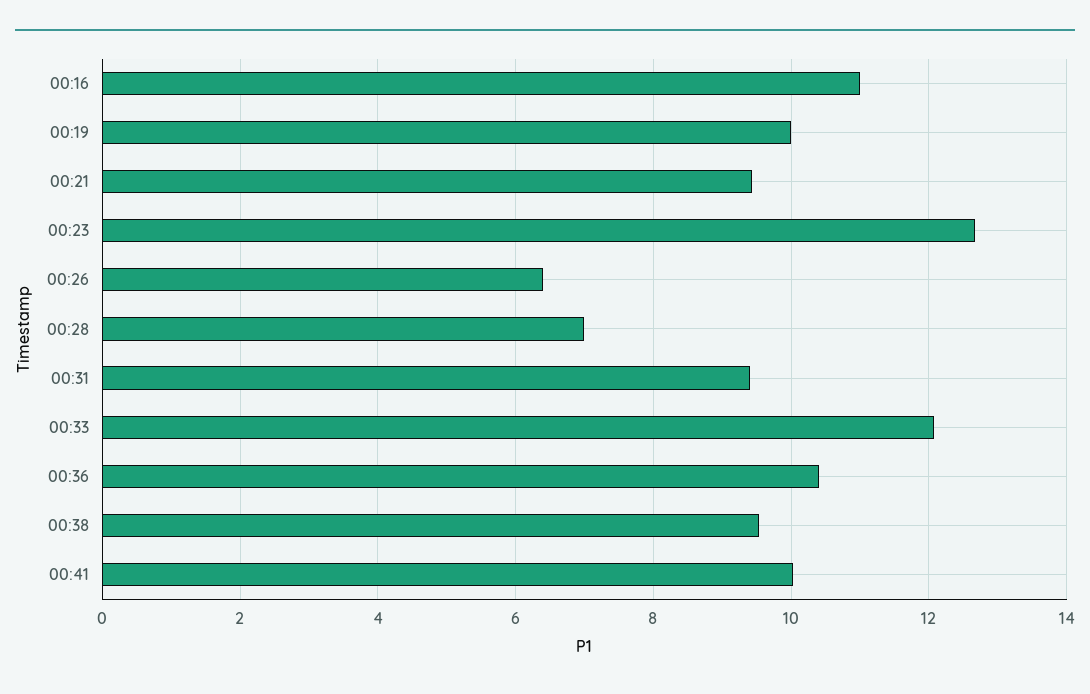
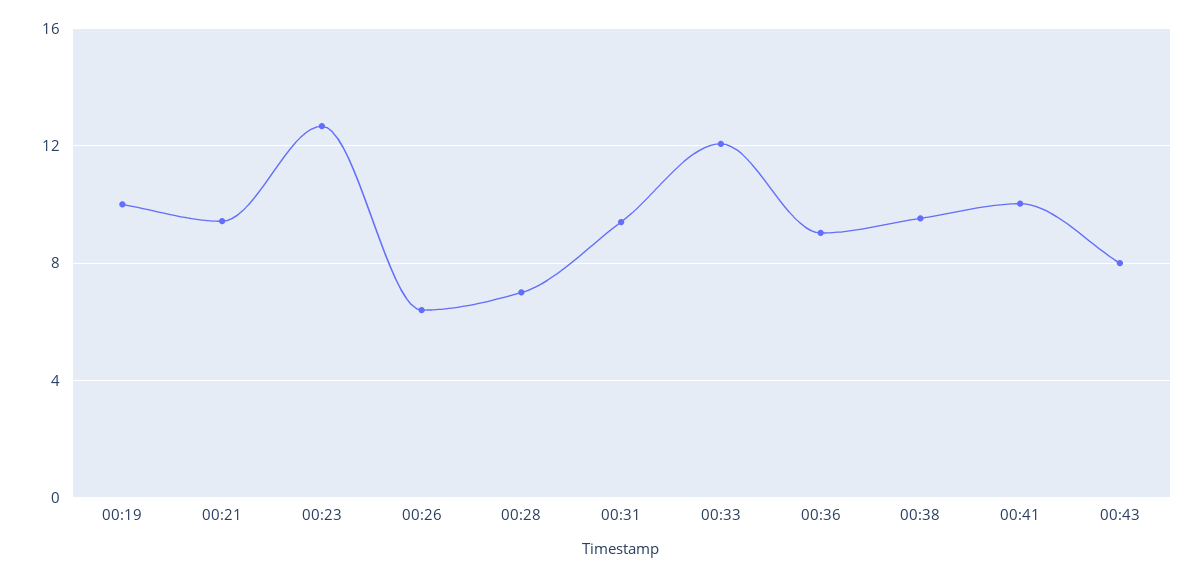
00:16: 11 -> none
00:36: 10.4 -> 9
00:43: none -> 8

